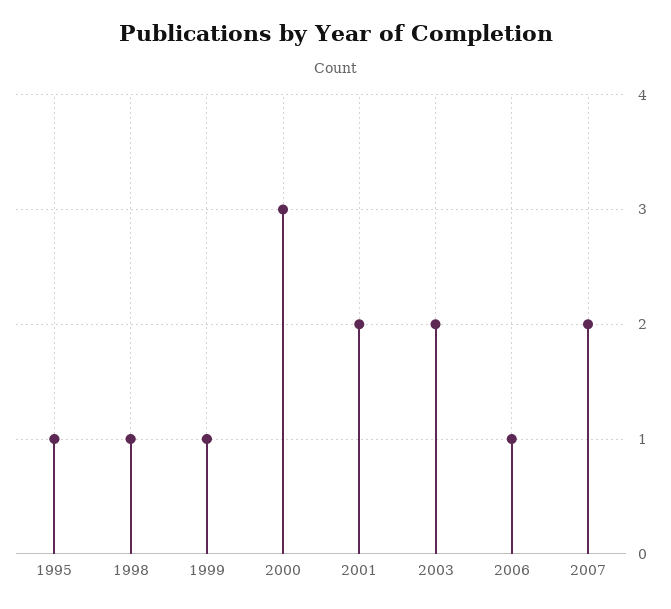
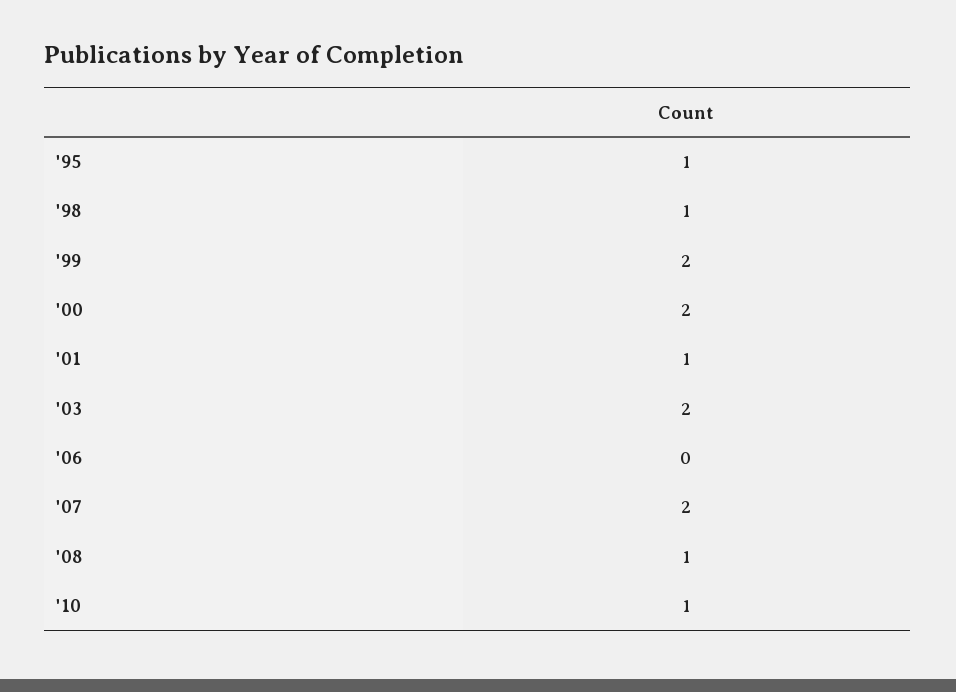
1999: 1 -> 2
2000: 3 -> 2
2001: 2 -> 1
2006: 1 -> 0
'08: none -> 1
'10: none -> 1

